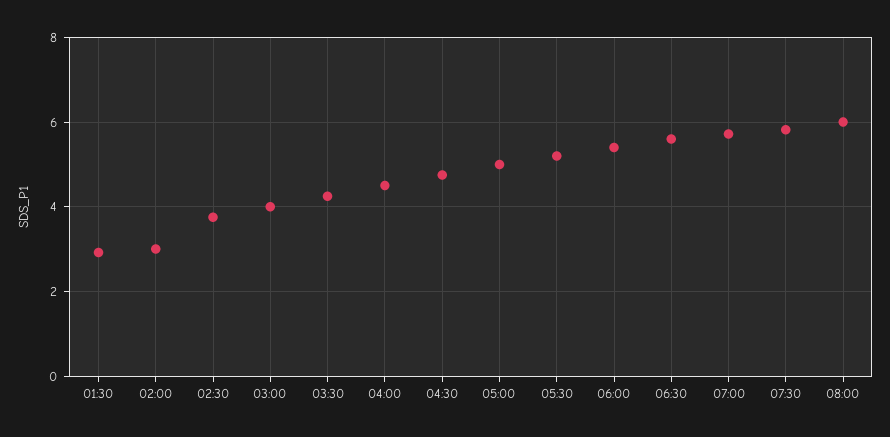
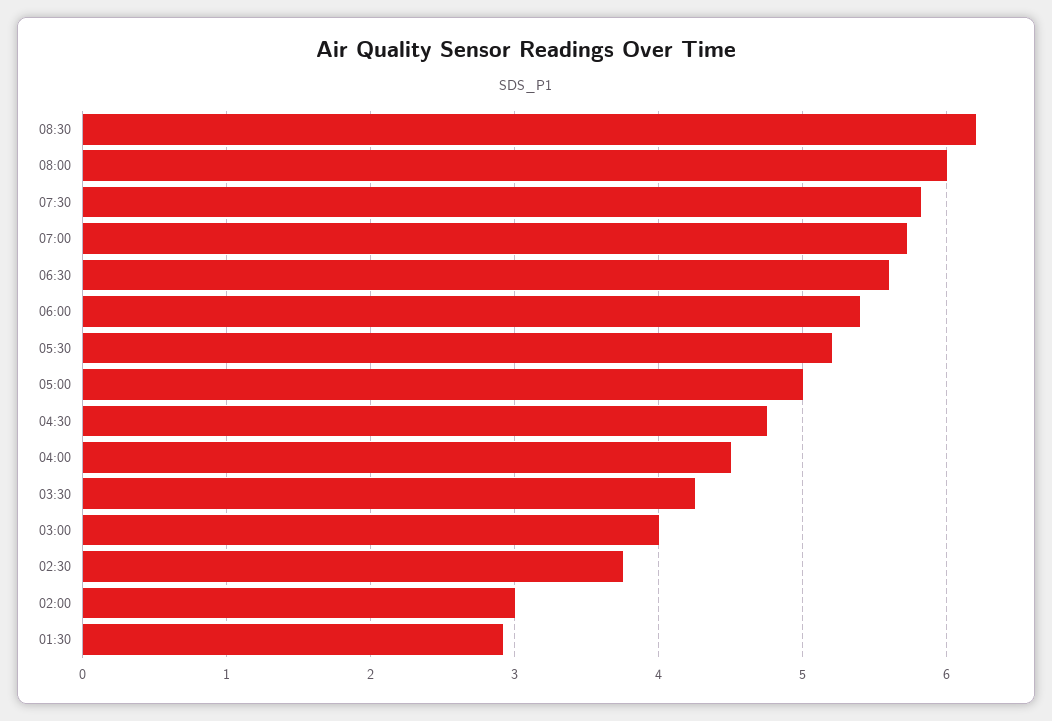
08:30: none -> 6.2

